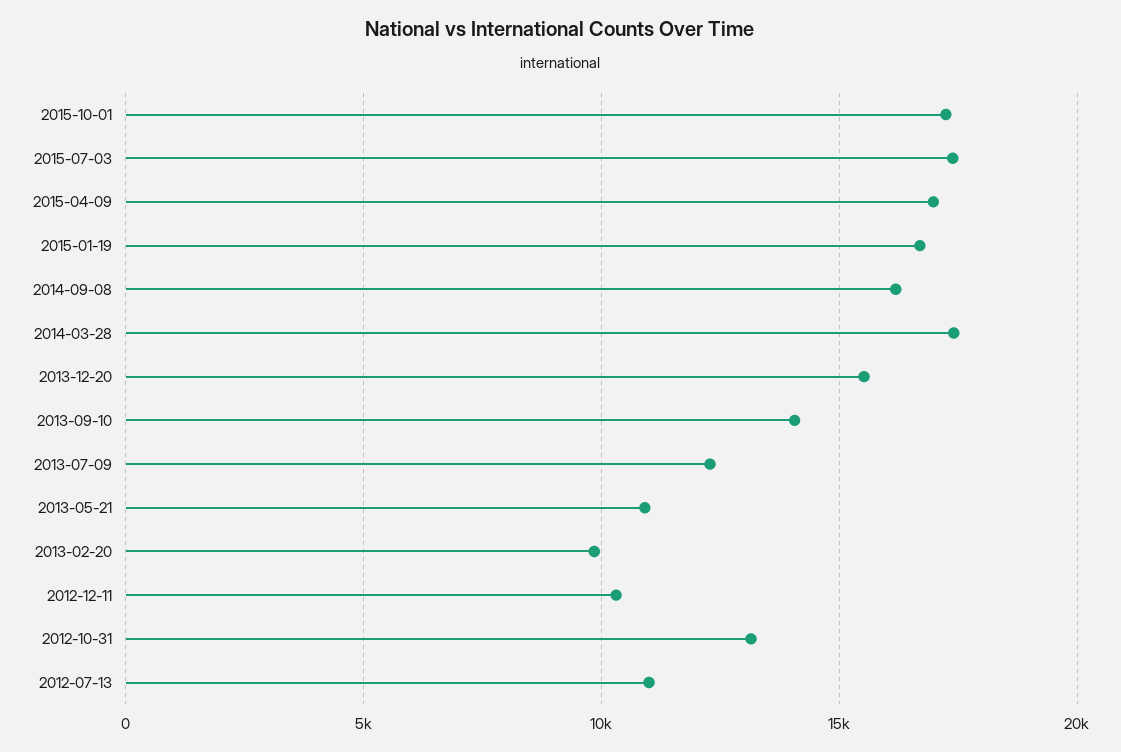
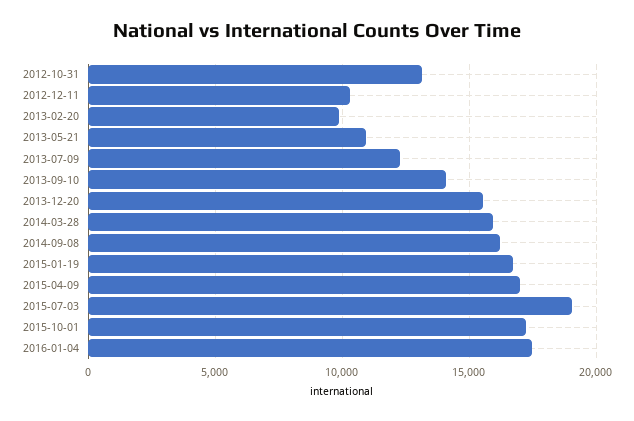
2015-07-03: 17500 -> 19000
2014-03-28: 17500 -> 16000
2012-07-13: 11000 -> none
2016-01-04: none -> 17500

